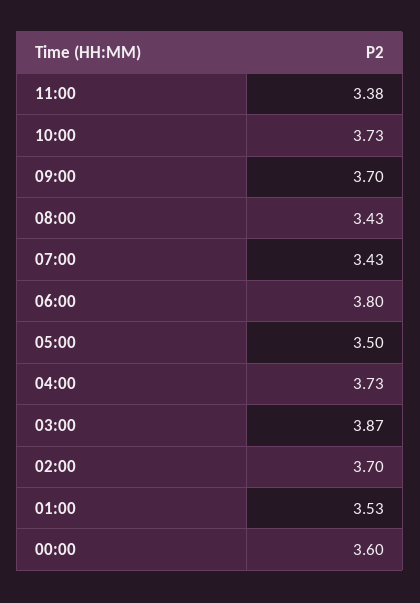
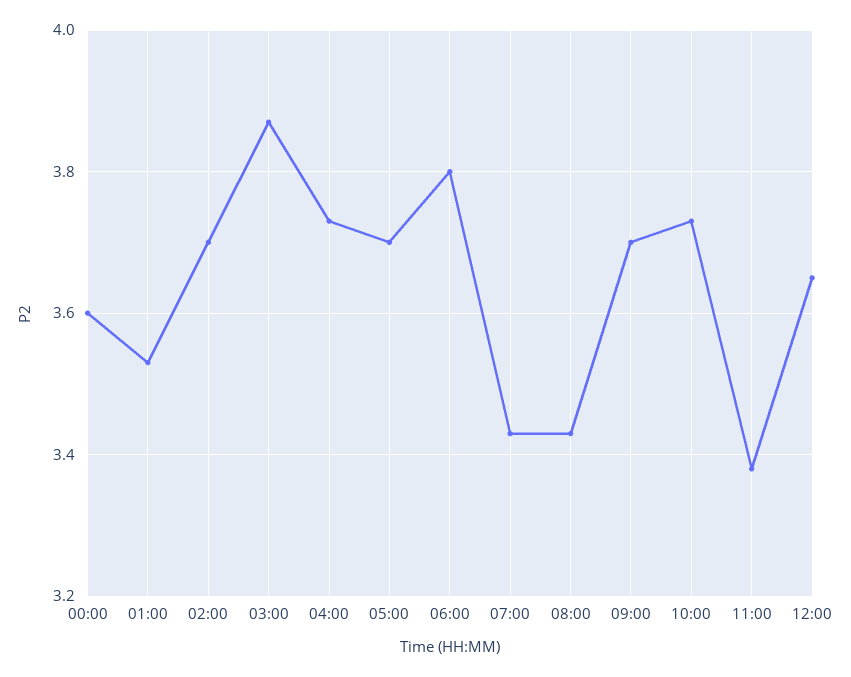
05:00: 3.5 -> 3.7
12:00: none -> 3.65

